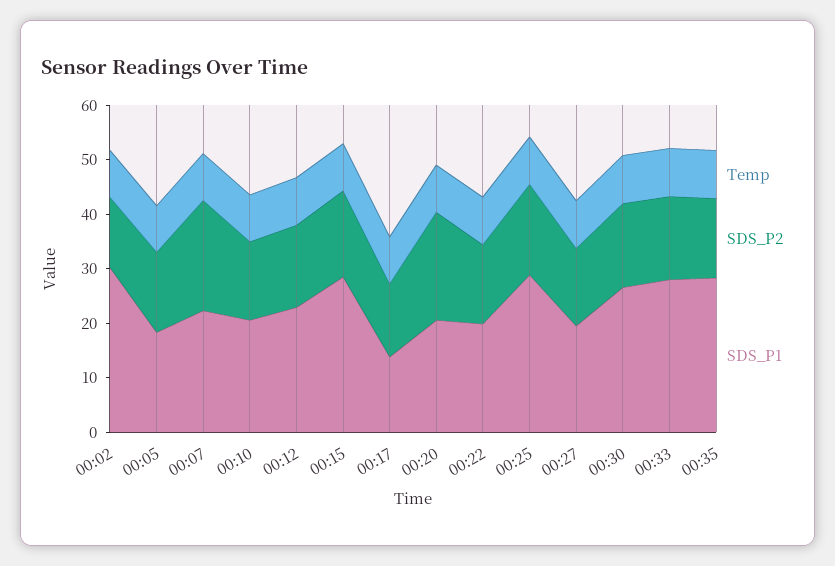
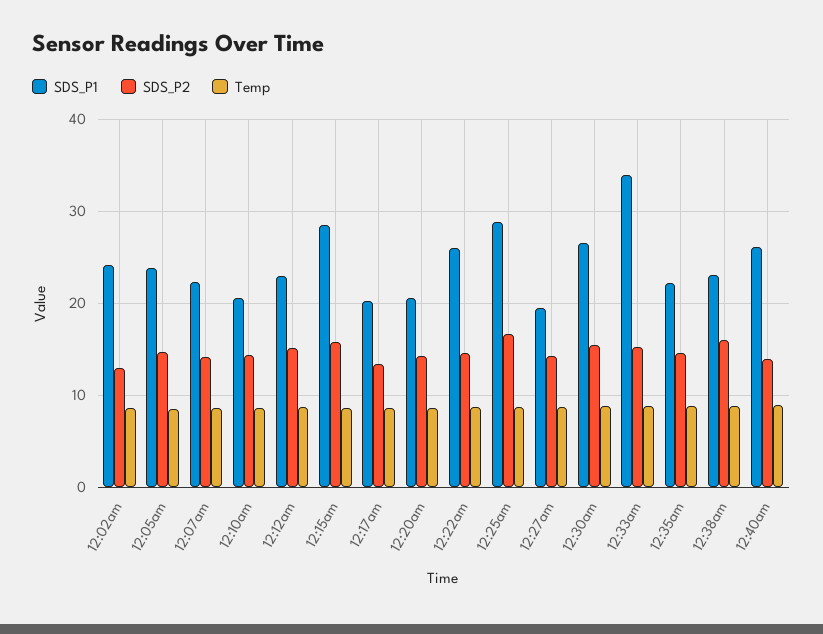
SDS_P1, 00:02: 30 -> 24
SDS_P1, 00:05: 18 -> 24
SDS_P2, 00:07: 20 -> 14
SDS_P1, 00:17: 14 -> 20
SDS_P2, 00:20: 20 -> 14
SDS_P1, 00:22: 20 -> 26
SDS_P1, 00:33: 28 -> 34
SDS_P1, 00:35: 28 -> 22
SDS_P1, 12:38am: none -> 23
SDS_P2, 12:38am: none -> 16
Temp, 12:38am: none -> 9
SDS_P1, 12:40am: none -> 26
SDS_P2, 12:40am: none -> 14
Temp, 12:40am: none -> 9

